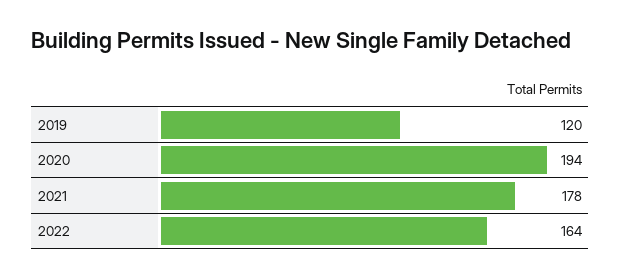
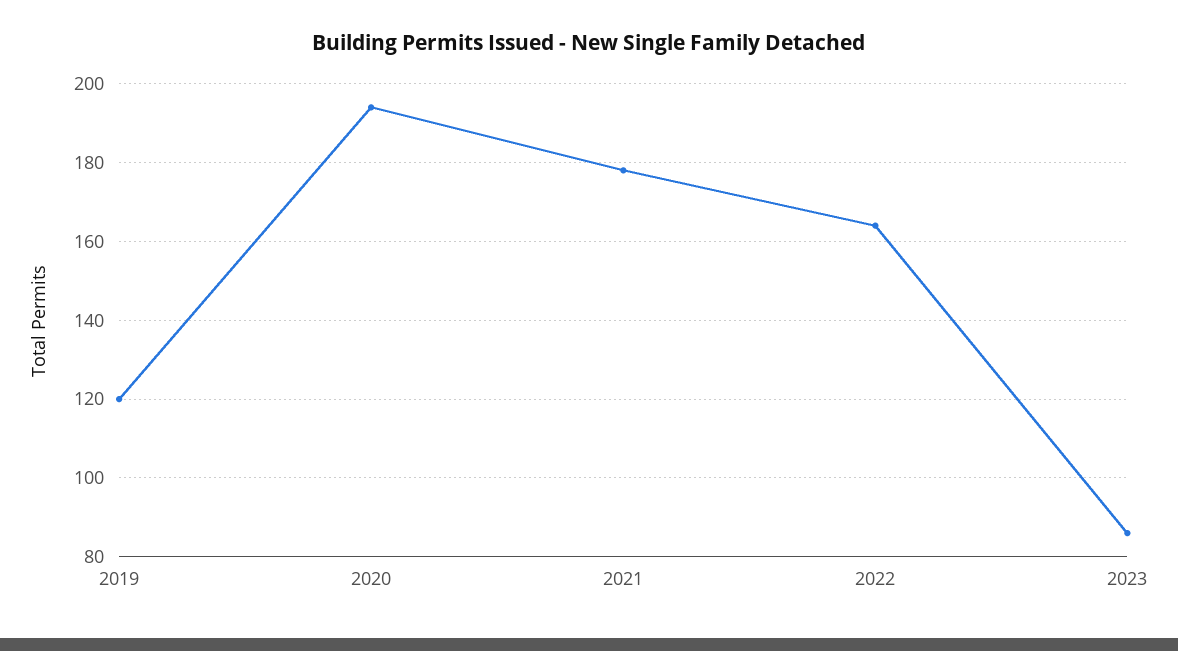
2023: none -> 85

